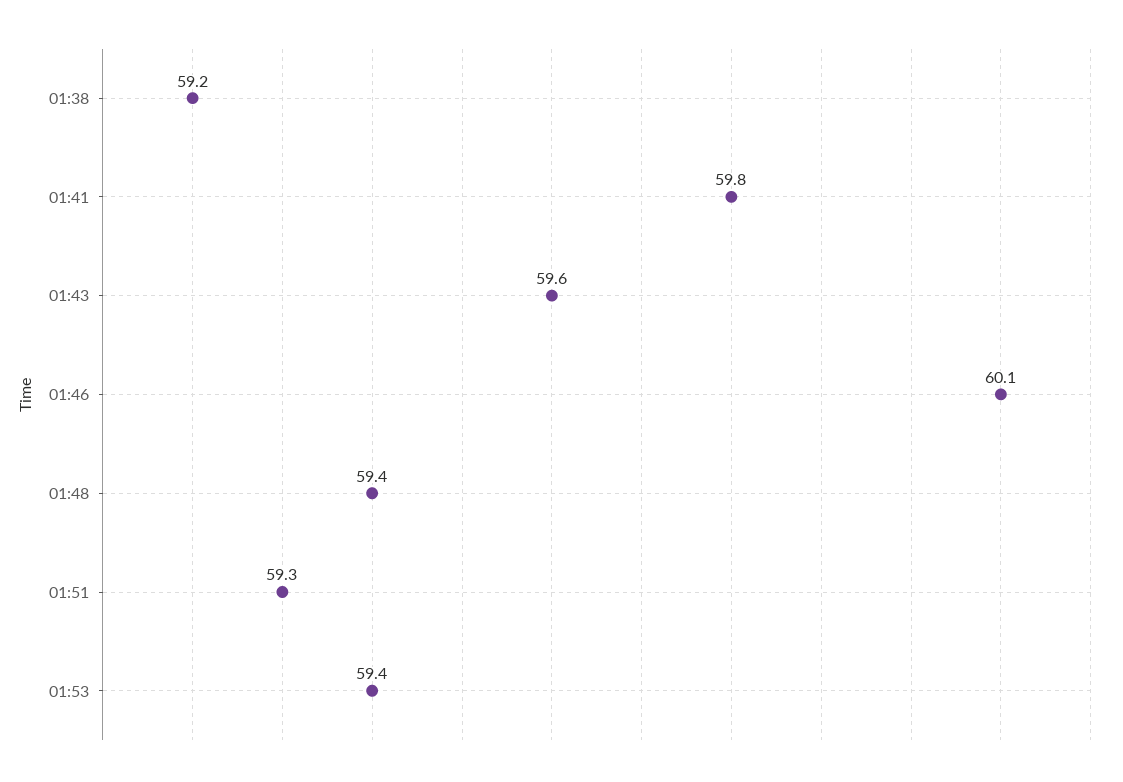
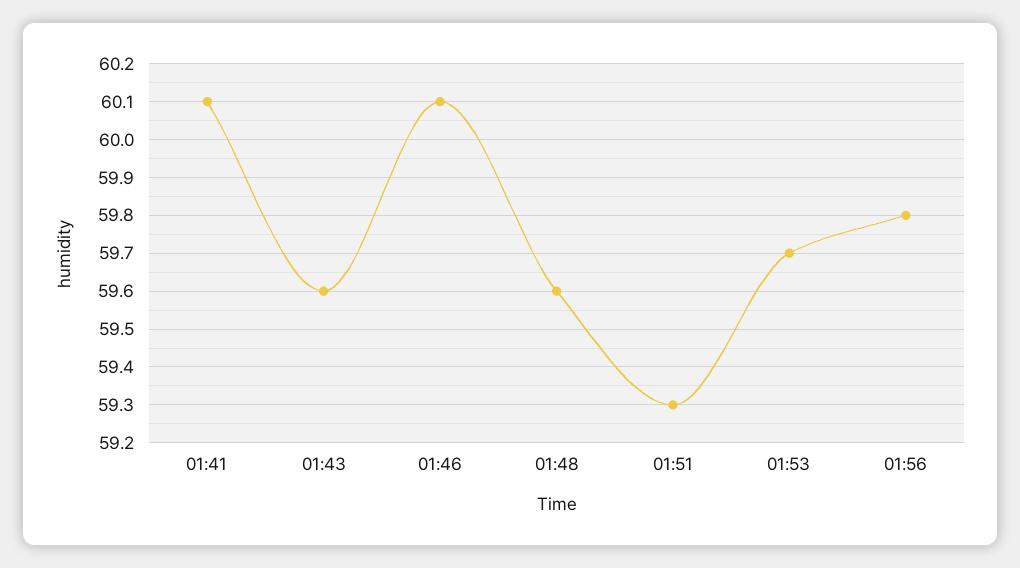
01:38: 59.2 -> none
01:41: 59.8 -> 60.1
01:48: 59.4 -> 59.6
01:53: 59.4 -> 59.7
01:56: none -> 59.8

